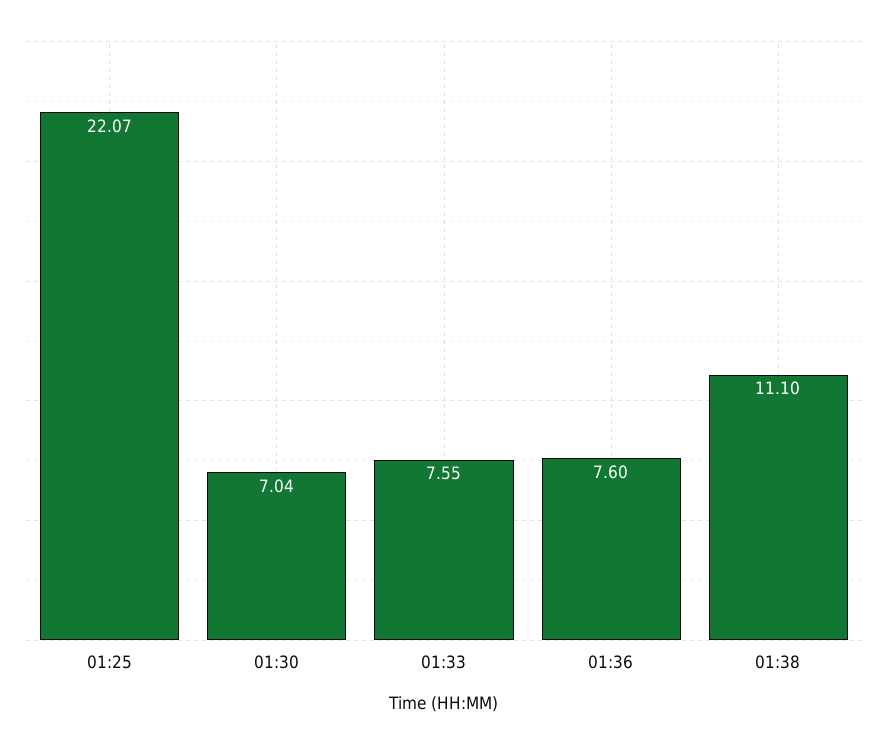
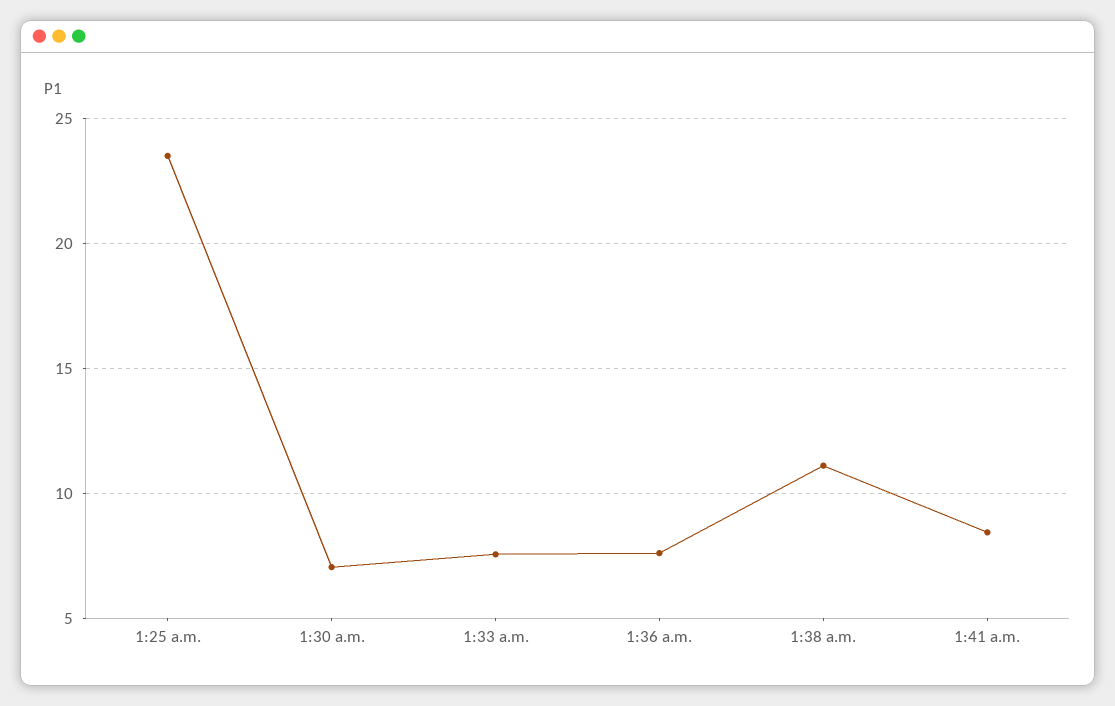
01:25: 22.07 -> 23.5
1:41 a.m.: none -> 8.5

